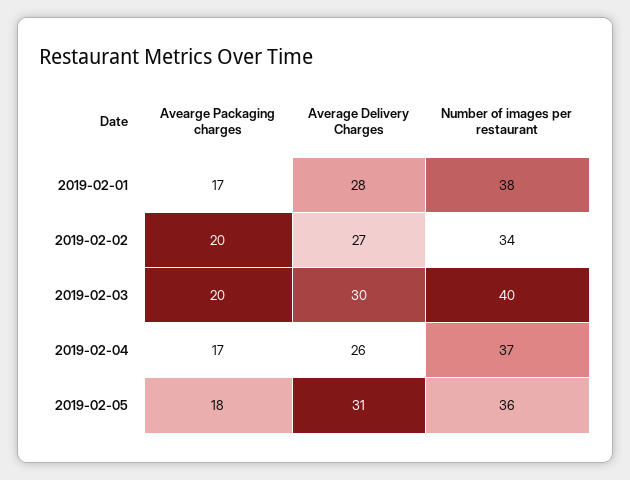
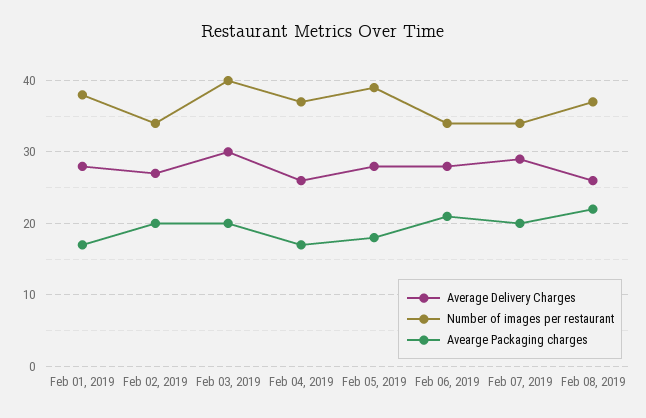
Average Delivery Charges, 2019-02-05: 31 -> 28
Number of images per restaurant, 2019-02-05: 36 -> 39
Average Delivery Charges, Feb 06, 2019: none -> 28
Number of images per restaurant, Feb 06, 2019: none -> 34
Avearge Packaging charges, Feb 06, 2019: none -> 21
Average Delivery Charges, Feb 07, 2019: none -> 29
Number of images per restaurant, Feb 07, 2019: none -> 34
Avearge Packaging charges, Feb 07, 2019: none -> 20
Average Delivery Charges, Feb 08, 2019: none -> 26
Number of images per restaurant, Feb 08, 2019: none -> 37
Avearge Packaging charges, Feb 08, 2019: none -> 22

